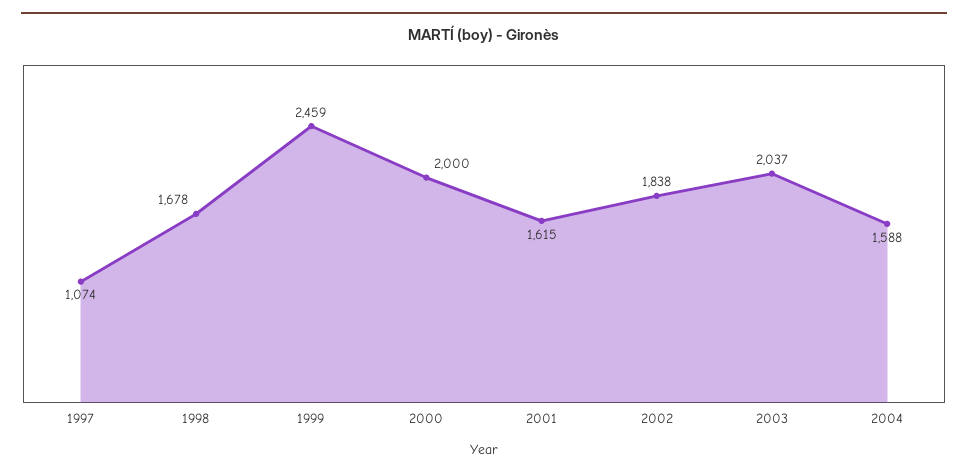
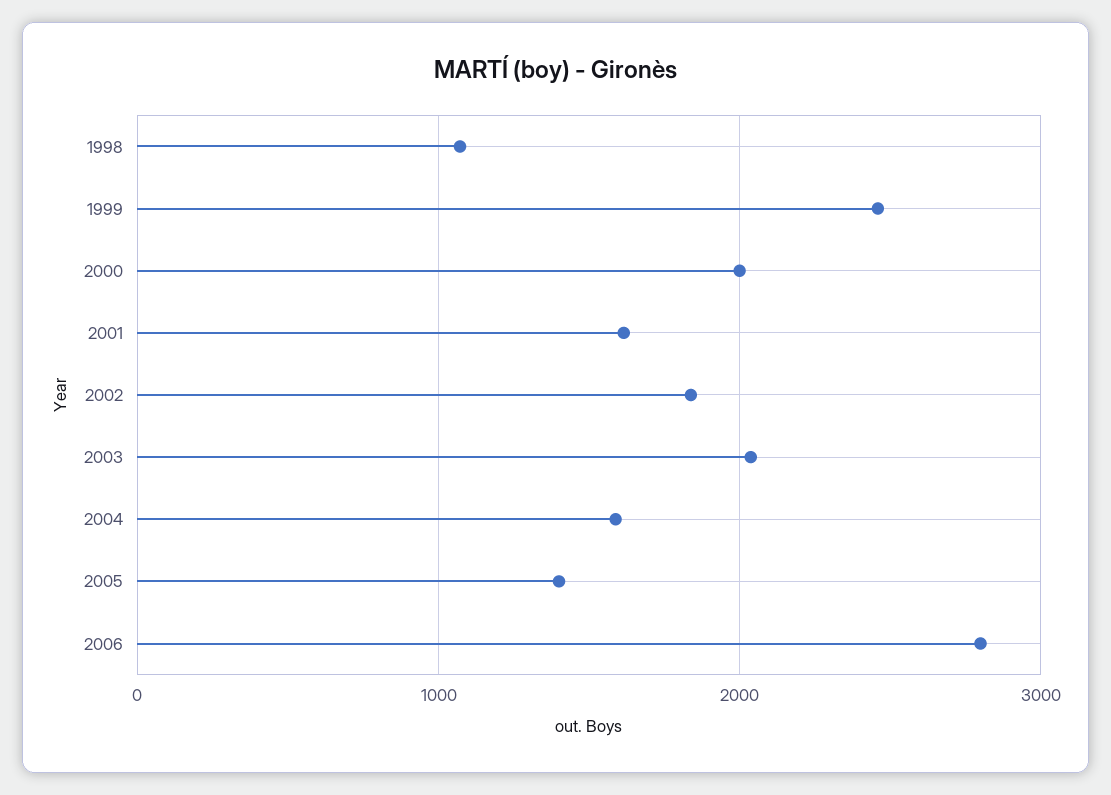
1997: 1074 -> none
1998: 1678 -> 1100
2005: none -> 1400
2006: none -> 2800

